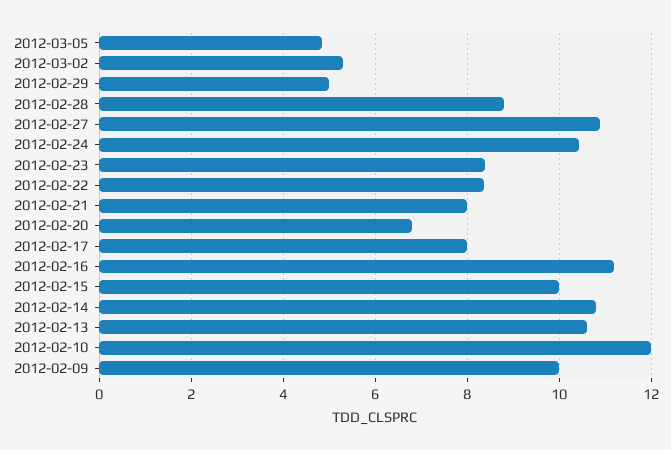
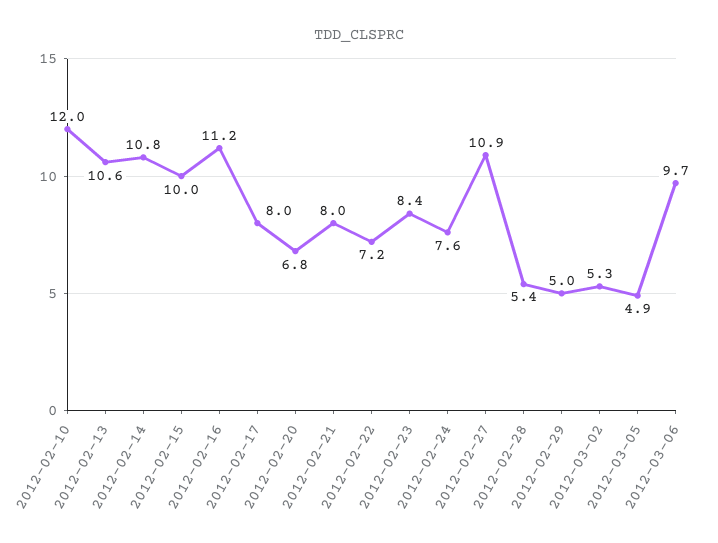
2012-02-28: 8.8 -> 5.4
2012-02-24: 10.4 -> 7.6
2012-02-22: 8.4 -> 7.2
2012-02-09: 10 -> none
2012-03-06: none -> 9.7

